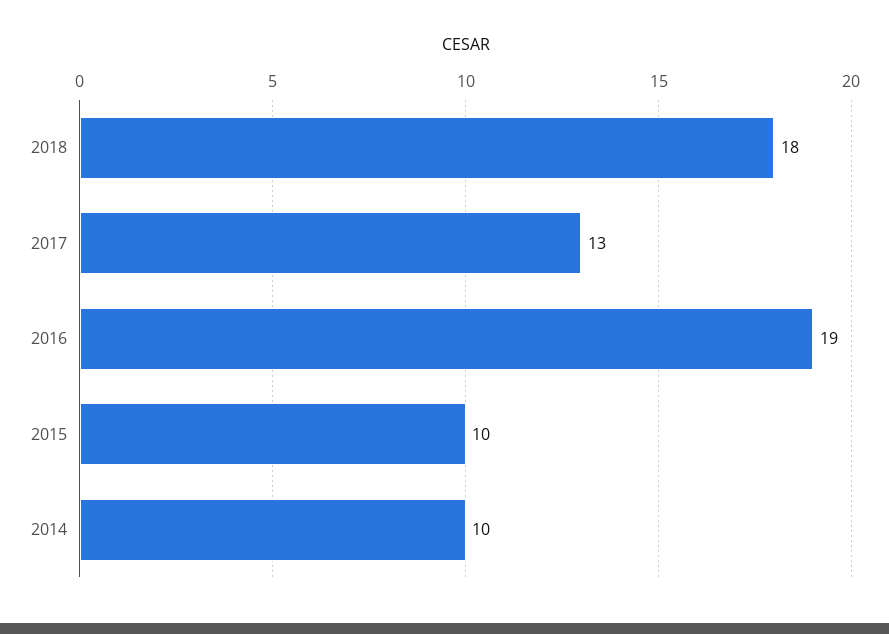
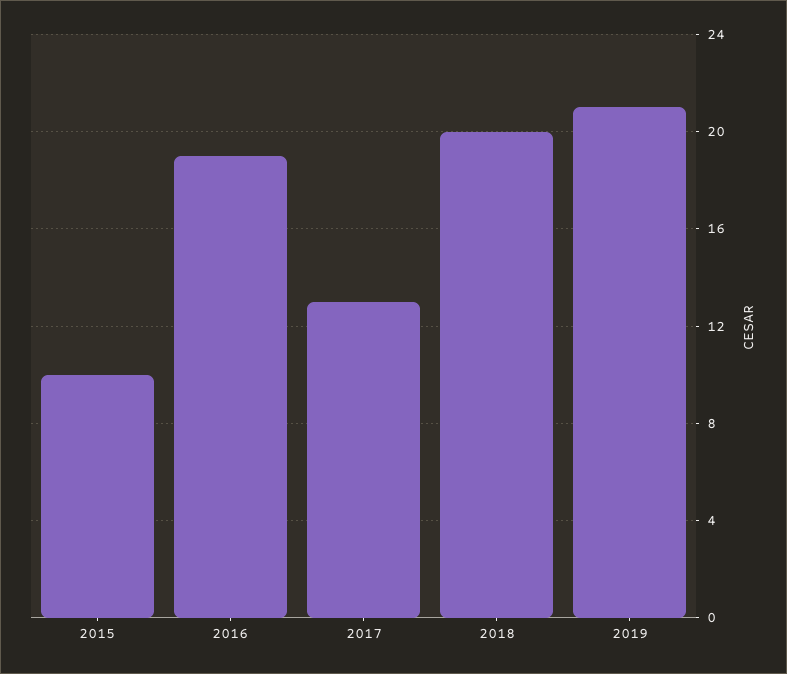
2018: 18 -> 20
2014: 10 -> none
2019: none -> 21

